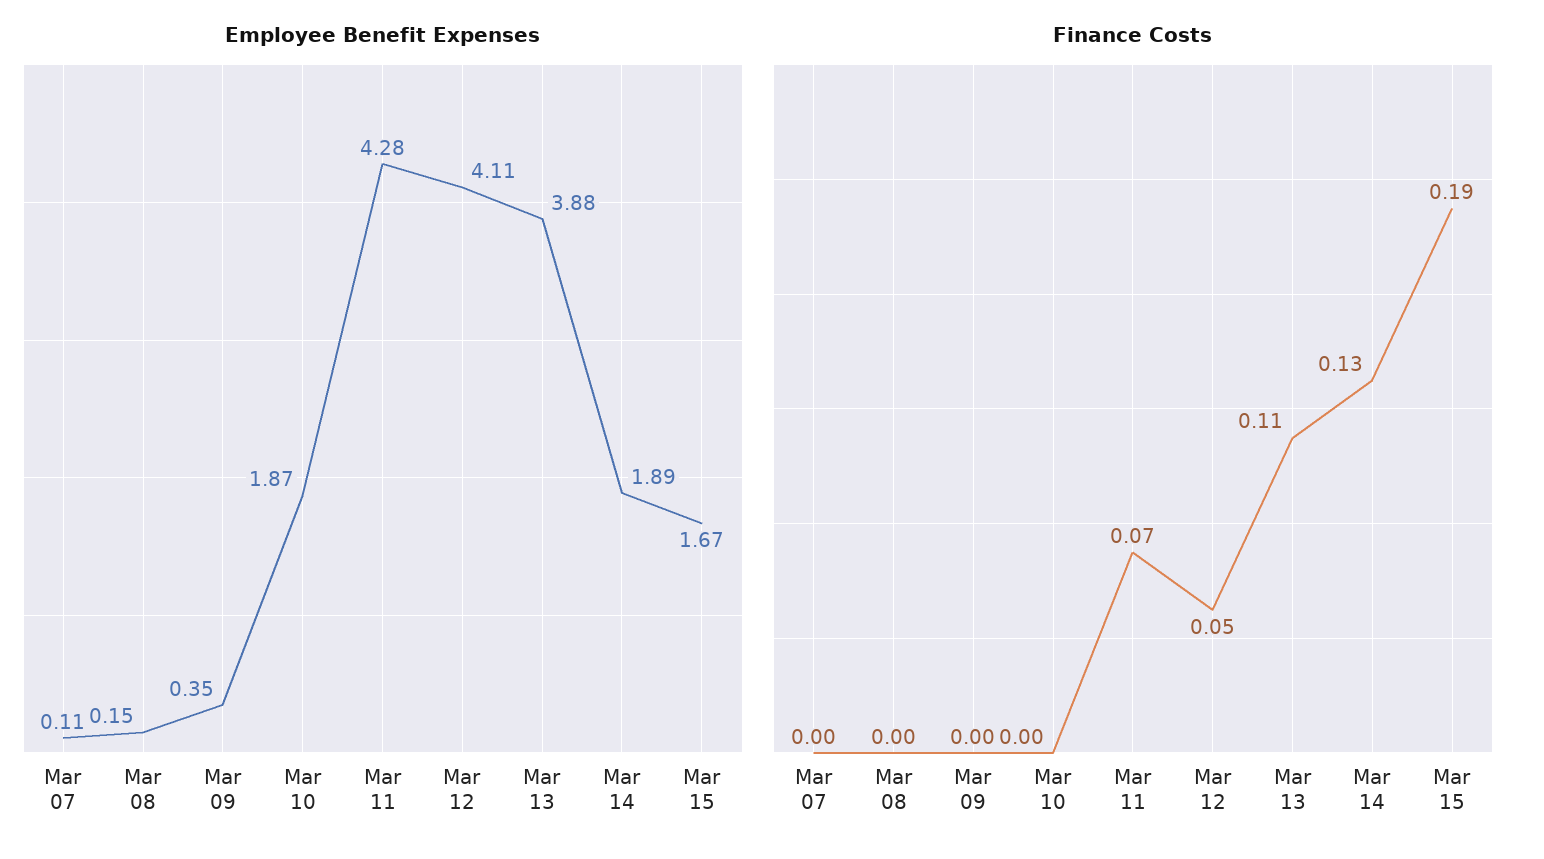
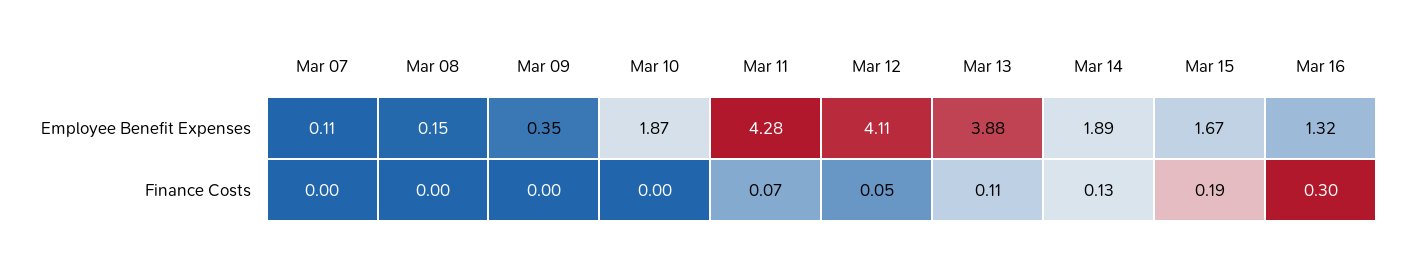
Employee Benefit Expenses, Mar 16: none -> 1.32
Finance Costs, Mar 16: none -> 0.3

